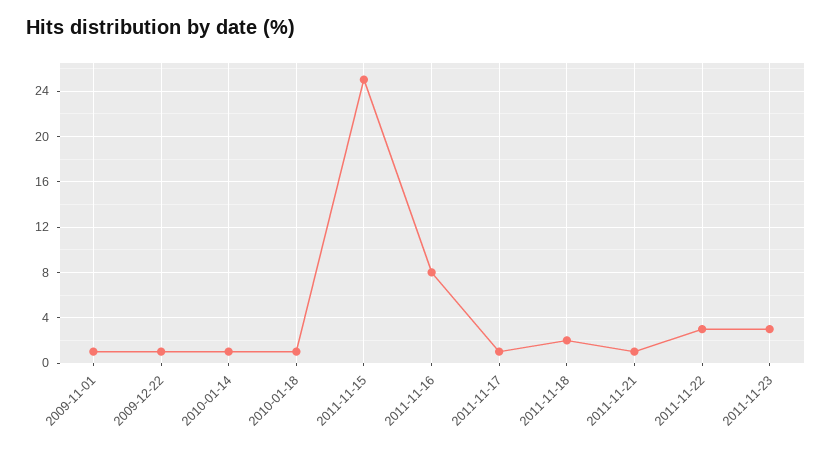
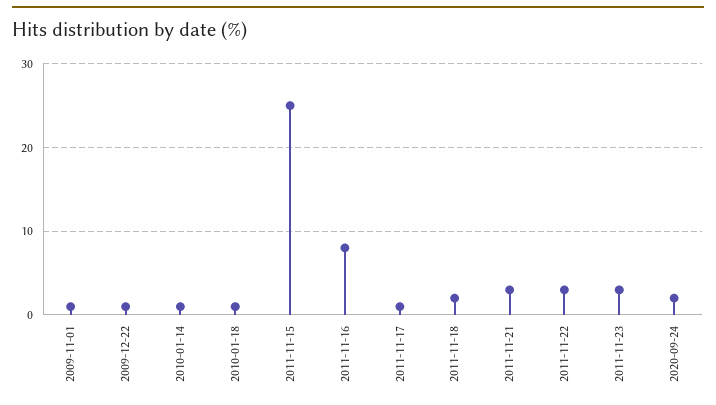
2011-11-21: 1 -> 3
2020-09-24: none -> 2

